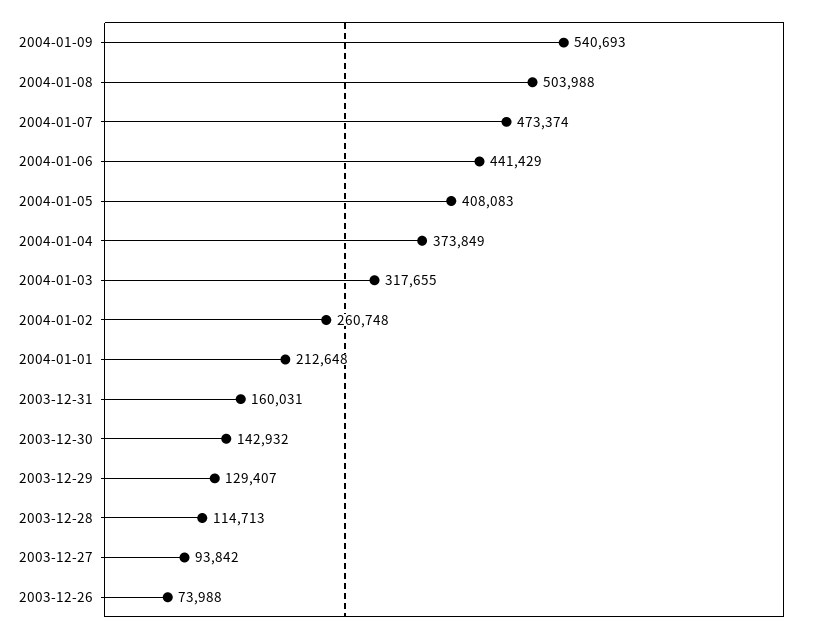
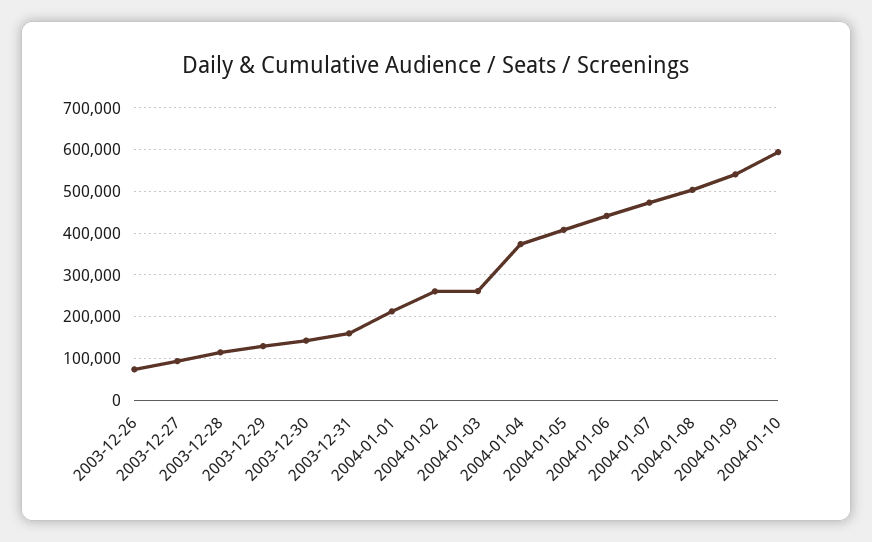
2004-01-03: 317655 -> 260000
2004-01-10: none -> 600000

